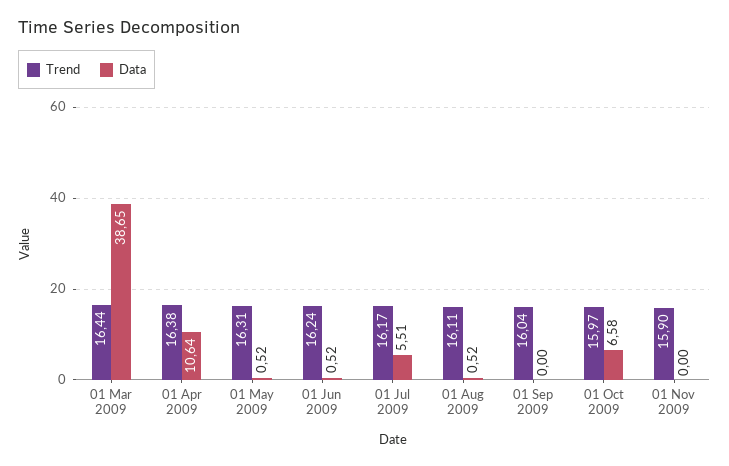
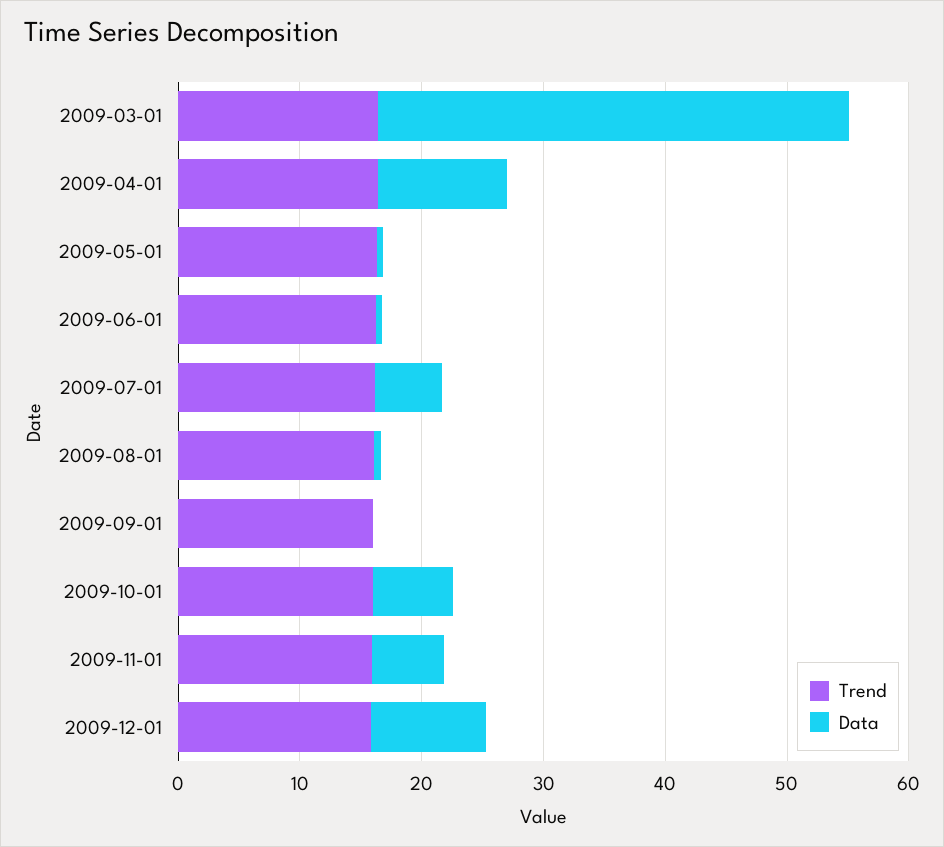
Data, 01 Nov 2009: 0 -> 6
Trend, 2009-12-01: none -> 16
Data, 2009-12-01: none -> 10

